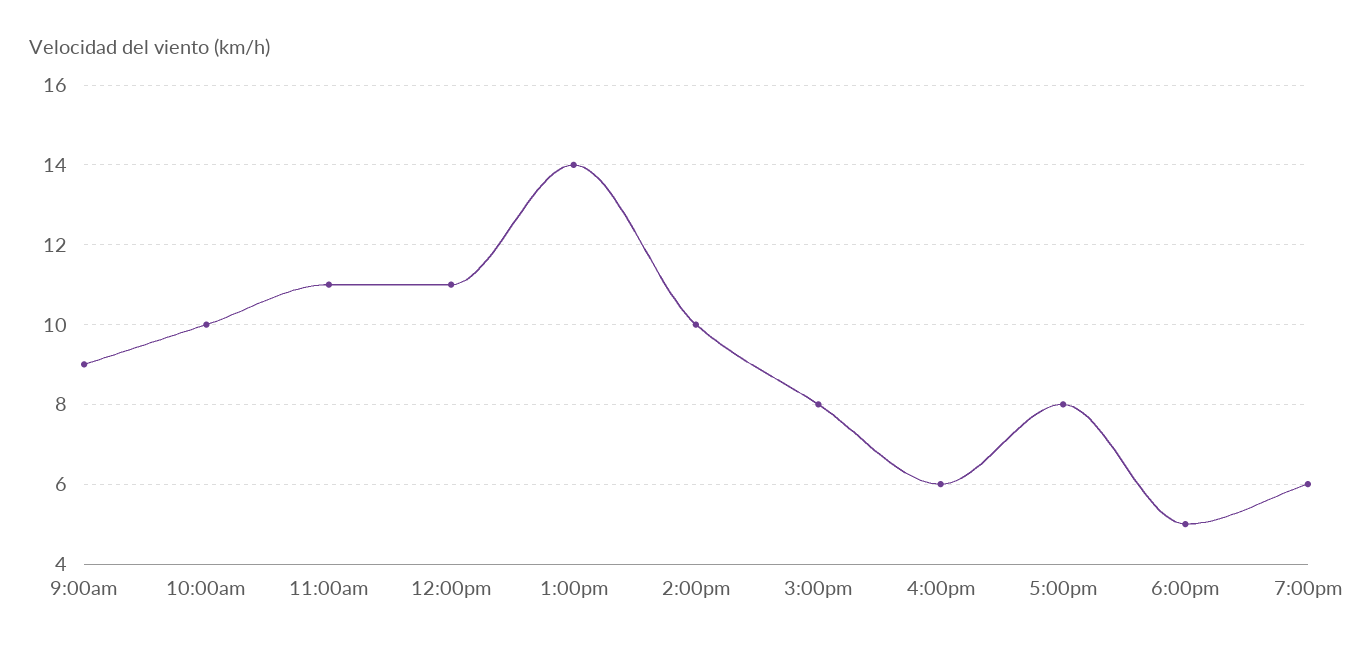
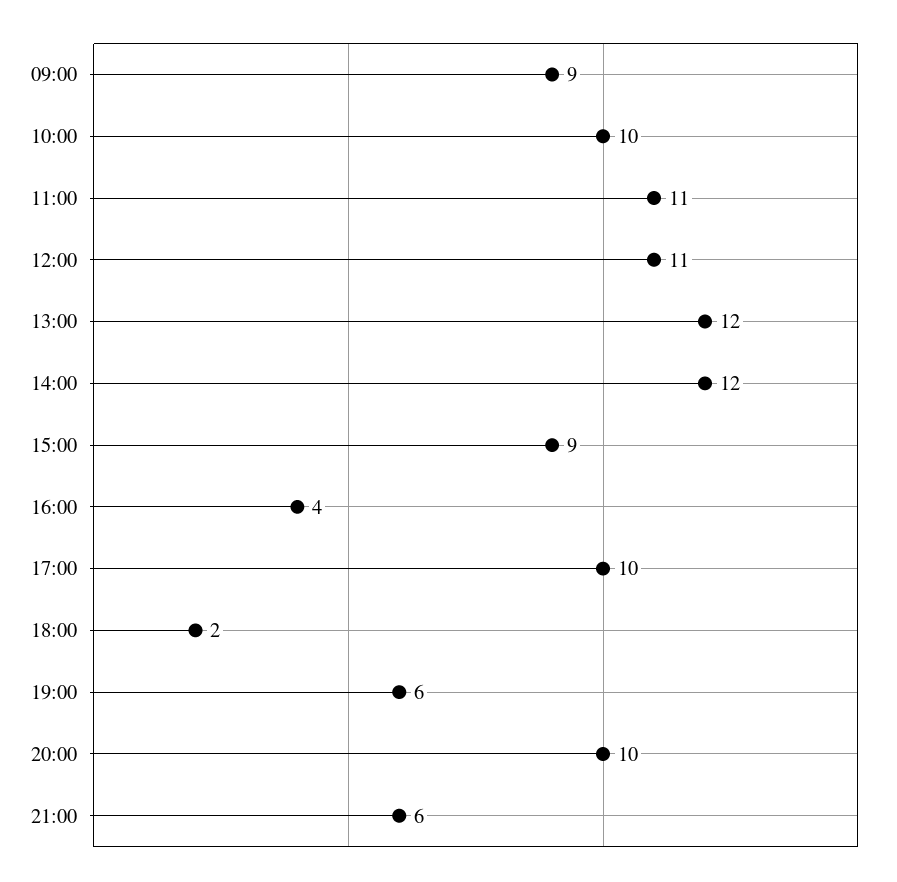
1:00pm: 14 -> 12
2:00pm: 10 -> 12
3:00pm: 8 -> 9
4:00pm: 6 -> 4
5:00pm: 8 -> 10
6:00pm: 5 -> 2
20:00: none -> 10
21:00: none -> 6

